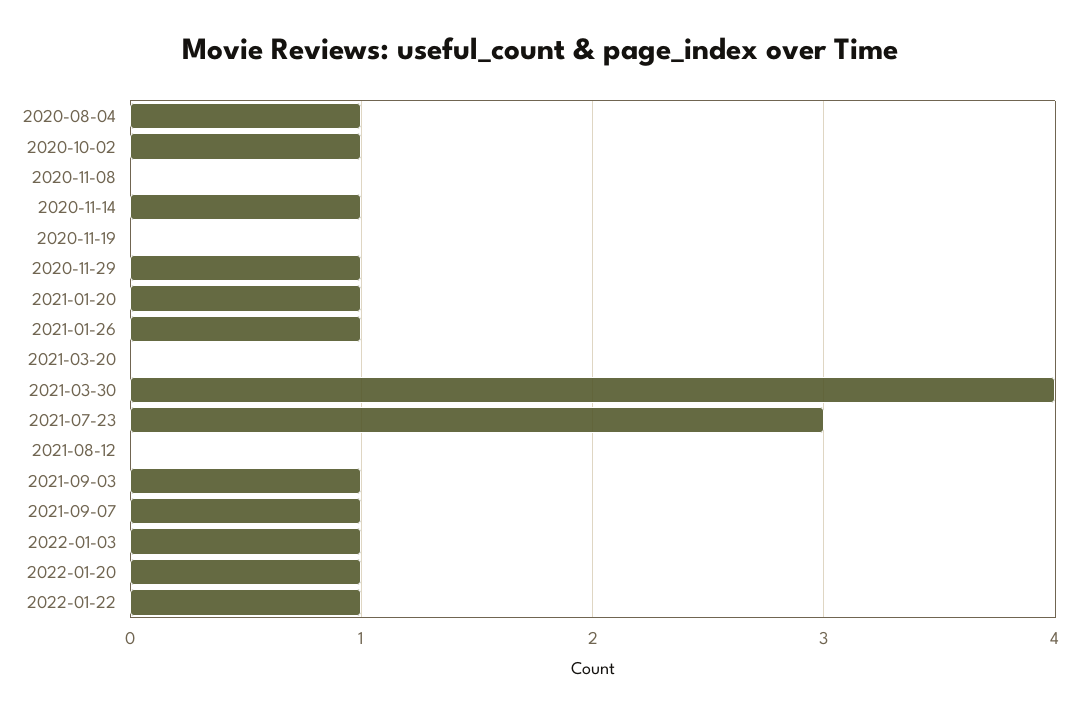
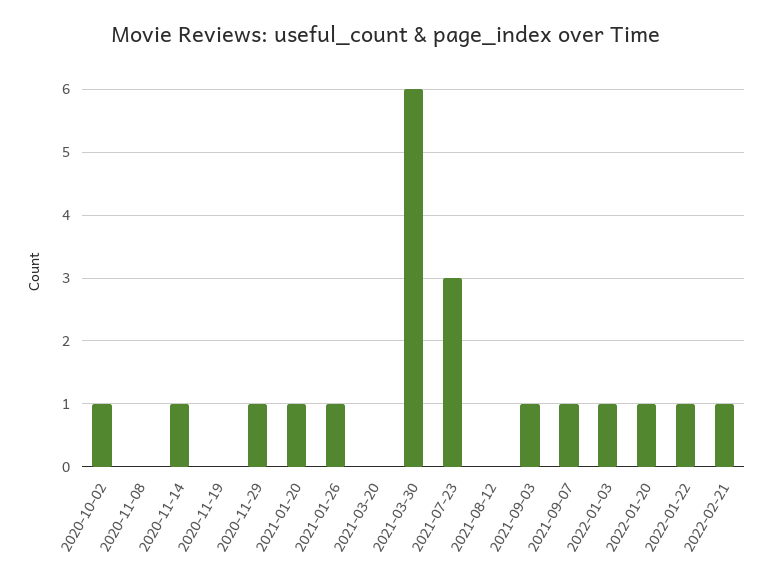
2020-08-04: 1 -> none
2021-03-30: 4 -> 6
2022-02-21: none -> 1

